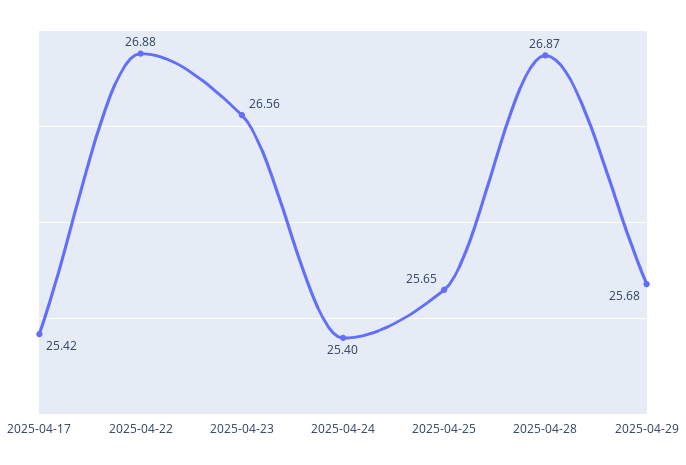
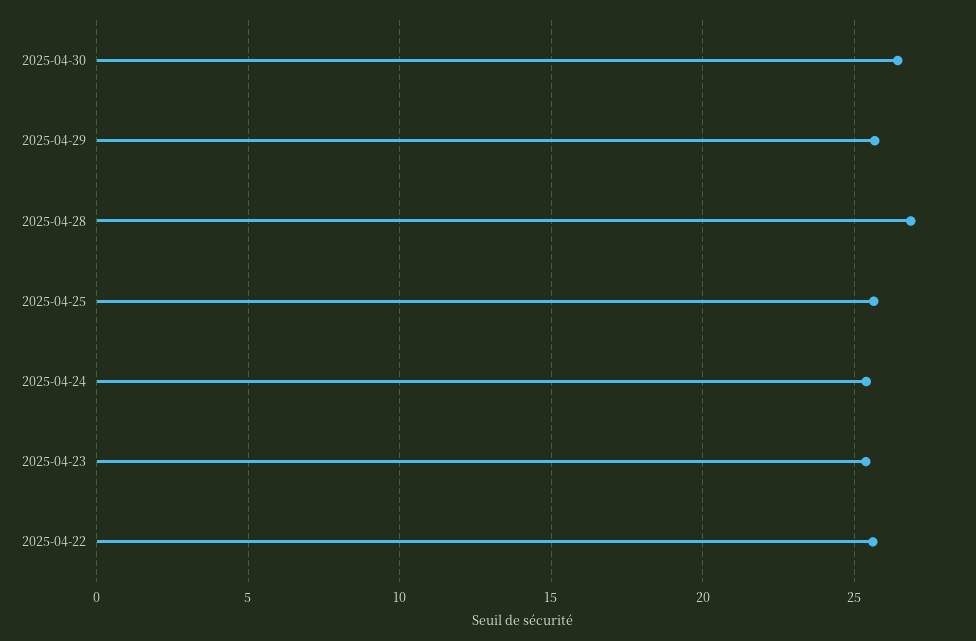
2025-04-17: 25.42 -> none
2025-04-22: 26.88 -> 25.5
2025-04-23: 26.56 -> 25.5
2025-04-30: none -> 26.5

